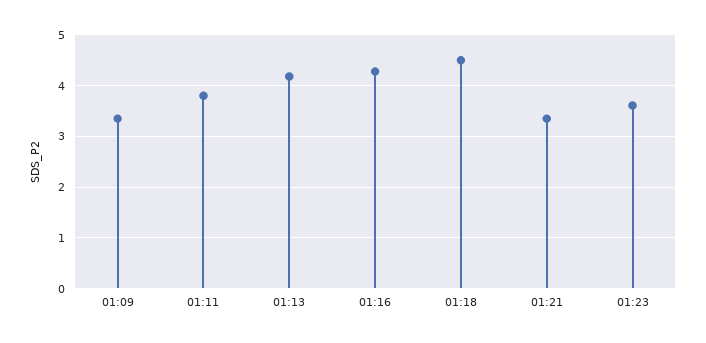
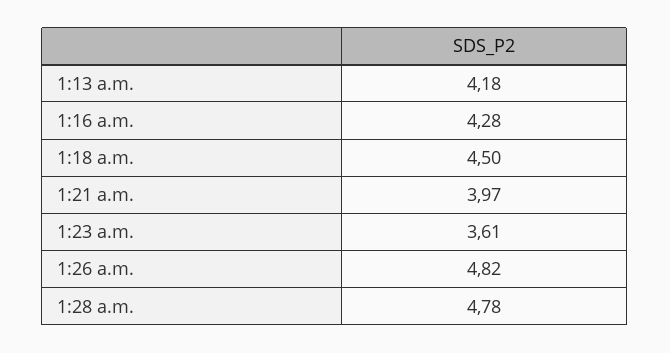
01:09: 3.4 -> none
01:11: 3.8 -> none
01:21: 3.4 -> 3.97
1:26 a.m.: none -> 4.82
1:28 a.m.: none -> 4.78

